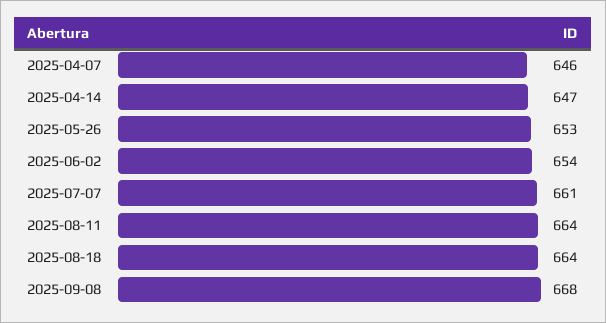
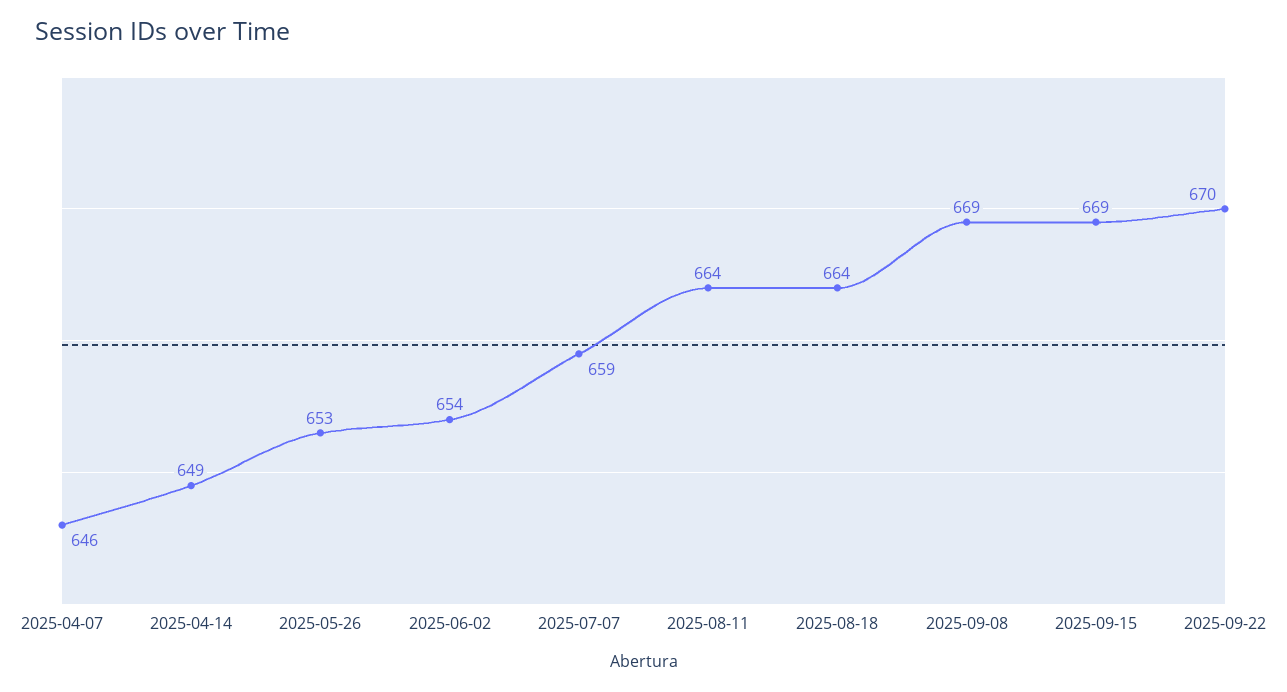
2025-04-14: 647 -> 649
2025-07-07: 661 -> 659
2025-09-08: 668 -> 669
2025-09-15: none -> 669
2025-09-22: none -> 670

